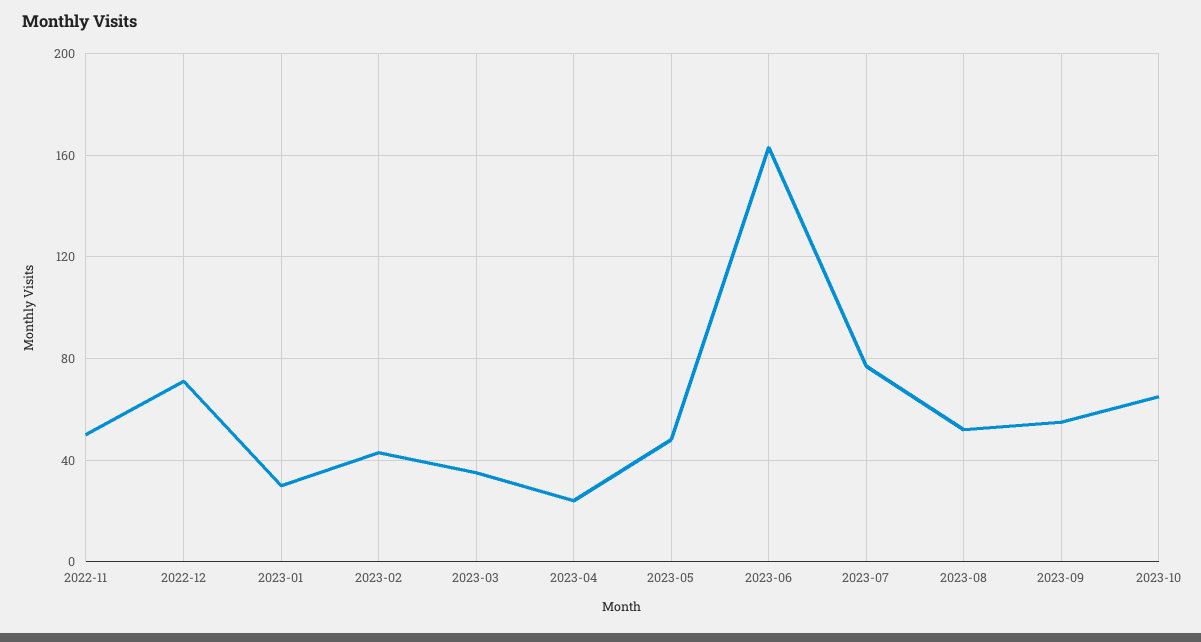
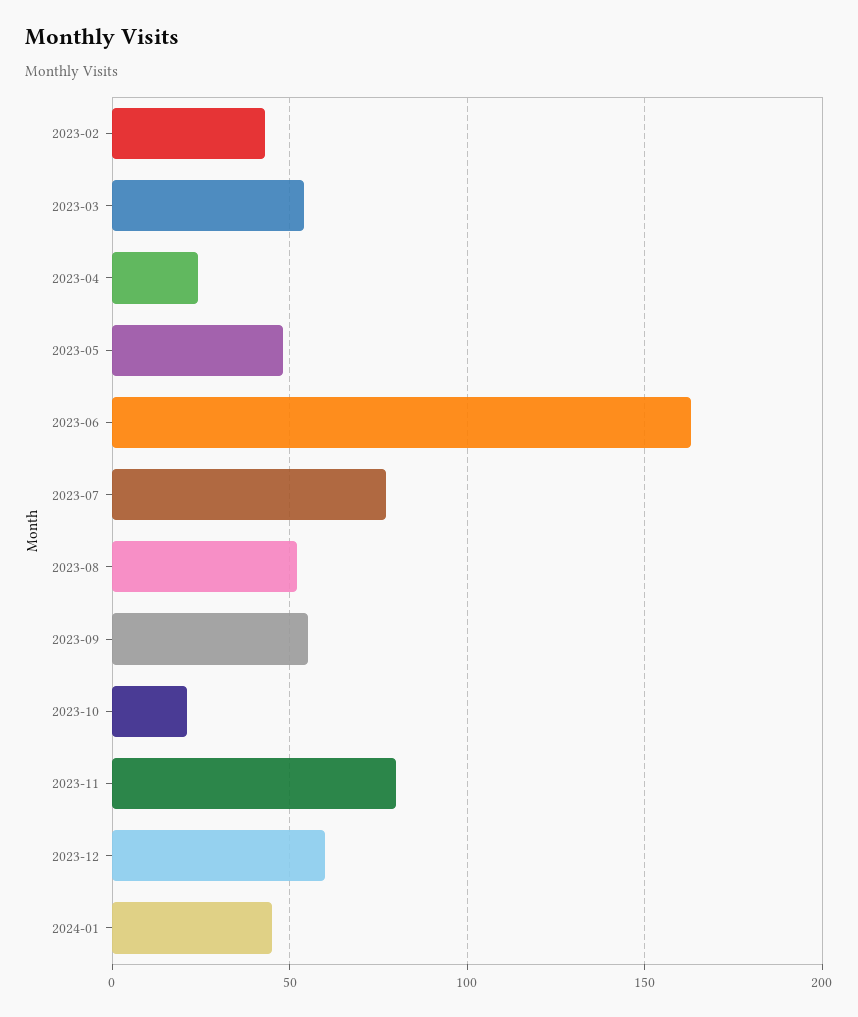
2022-11: 50 -> none
2022-12: 70 -> none
2023-01: 30 -> none
2023-03: 35 -> 55
2023-10: 65 -> 20
2023-11: none -> 80
2023-12: none -> 60
2024-01: none -> 45

